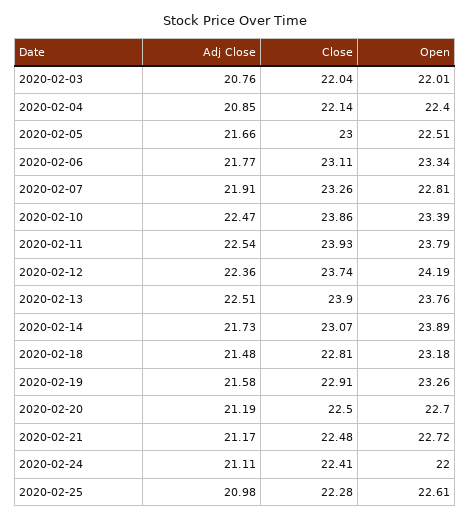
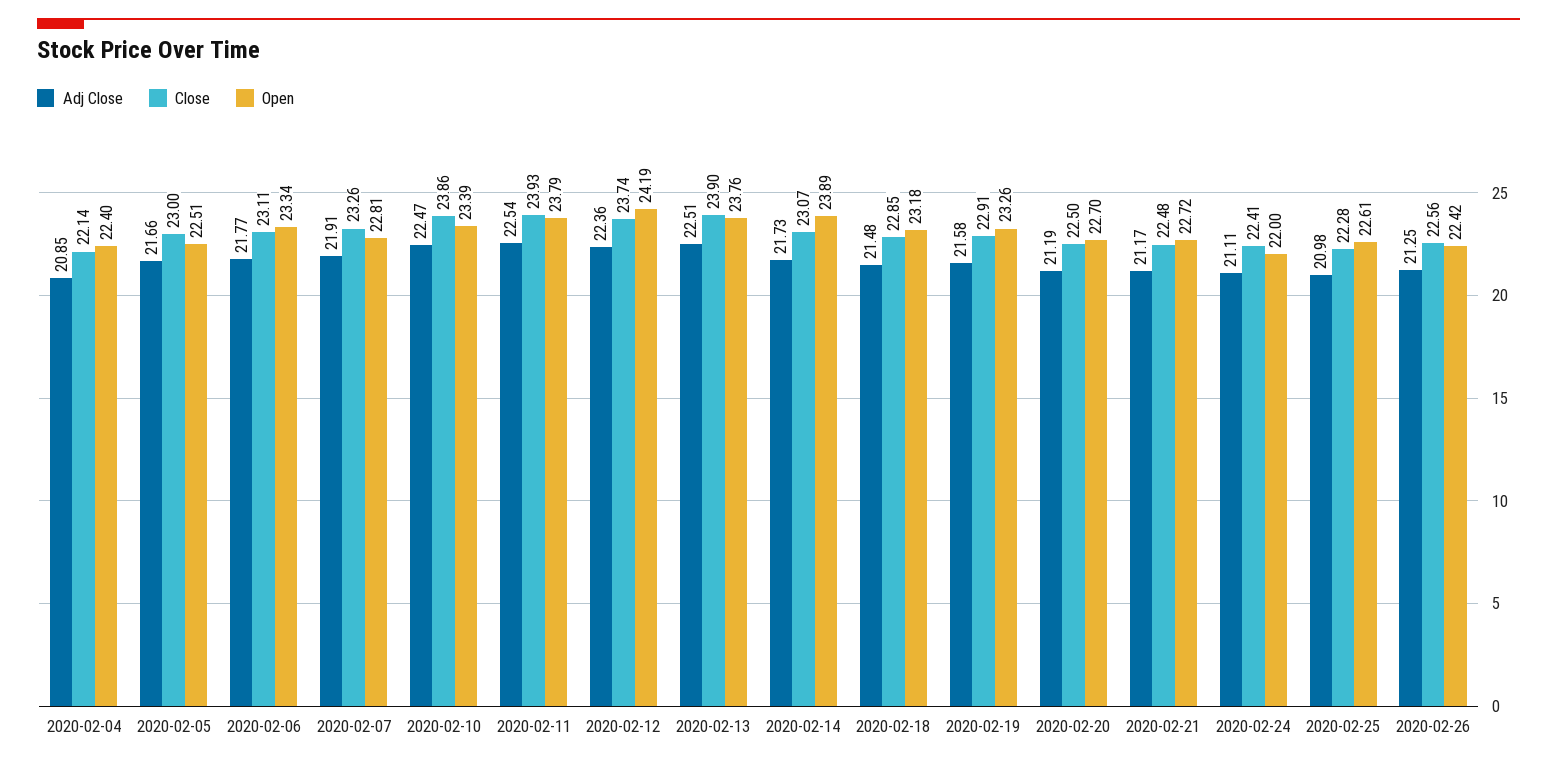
Adj Close, 2020-02-03: 20.76 -> none
Close, 2020-02-03: 22.04 -> none
Open, 2020-02-03: 22.01 -> none
Close, 2020-02-18: 22.81 -> 22.85
Adj Close, 2020-02-26: none -> 21.25
Close, 2020-02-26: none -> 22.56
Open, 2020-02-26: none -> 22.42

